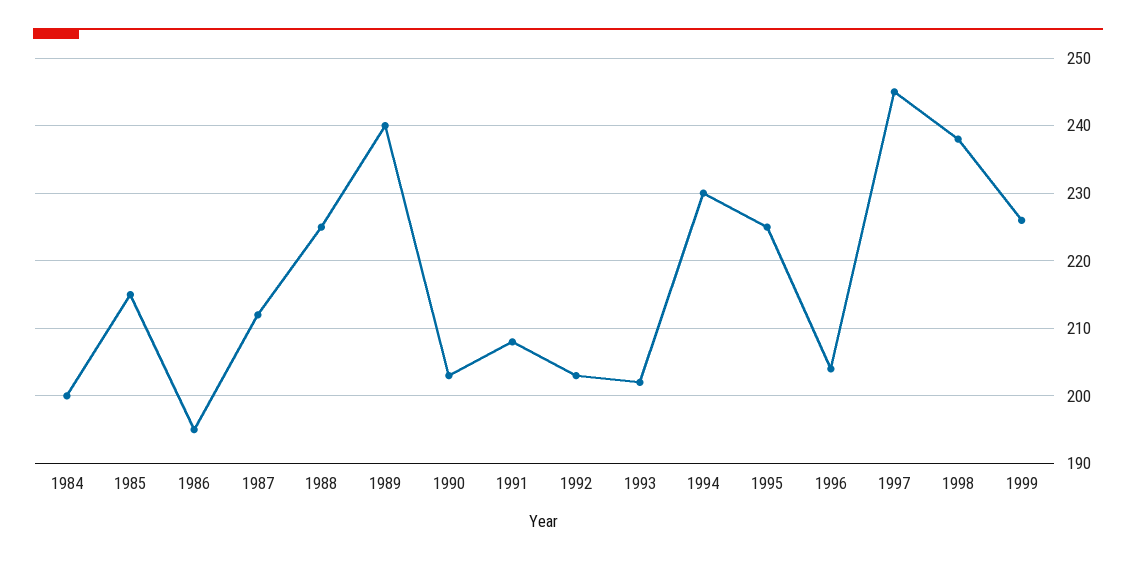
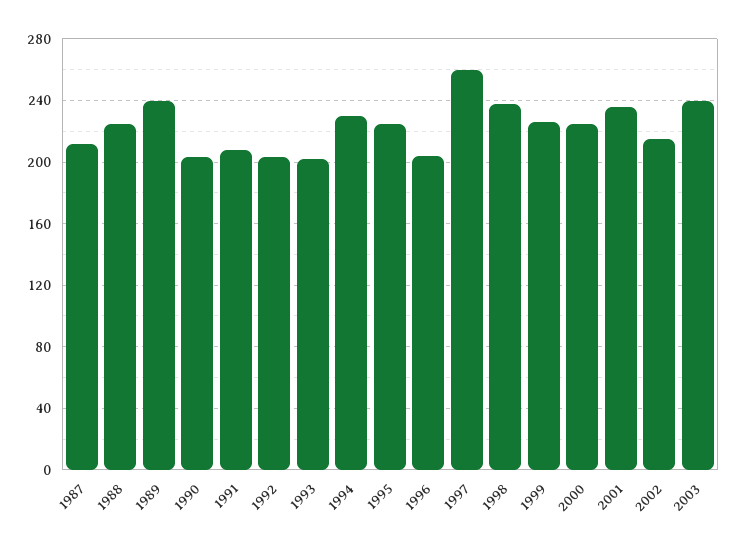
1984: 200 -> none
1985: 215 -> none
1986: 195 -> none
1997: 245 -> 260
2000: none -> 225
2001: none -> 235
2002: none -> 215
2003: none -> 240

